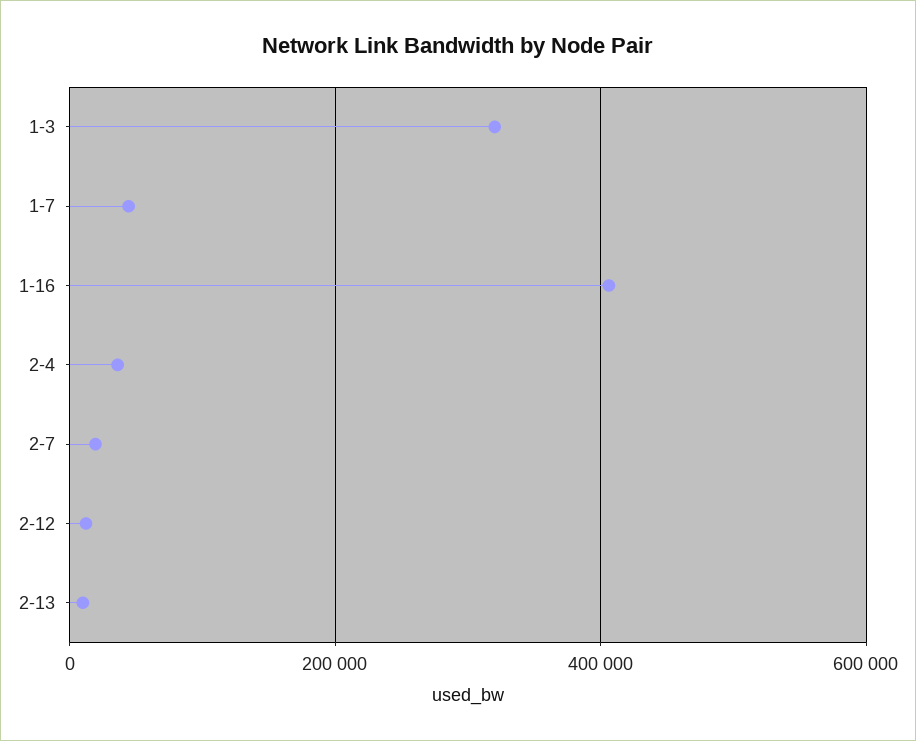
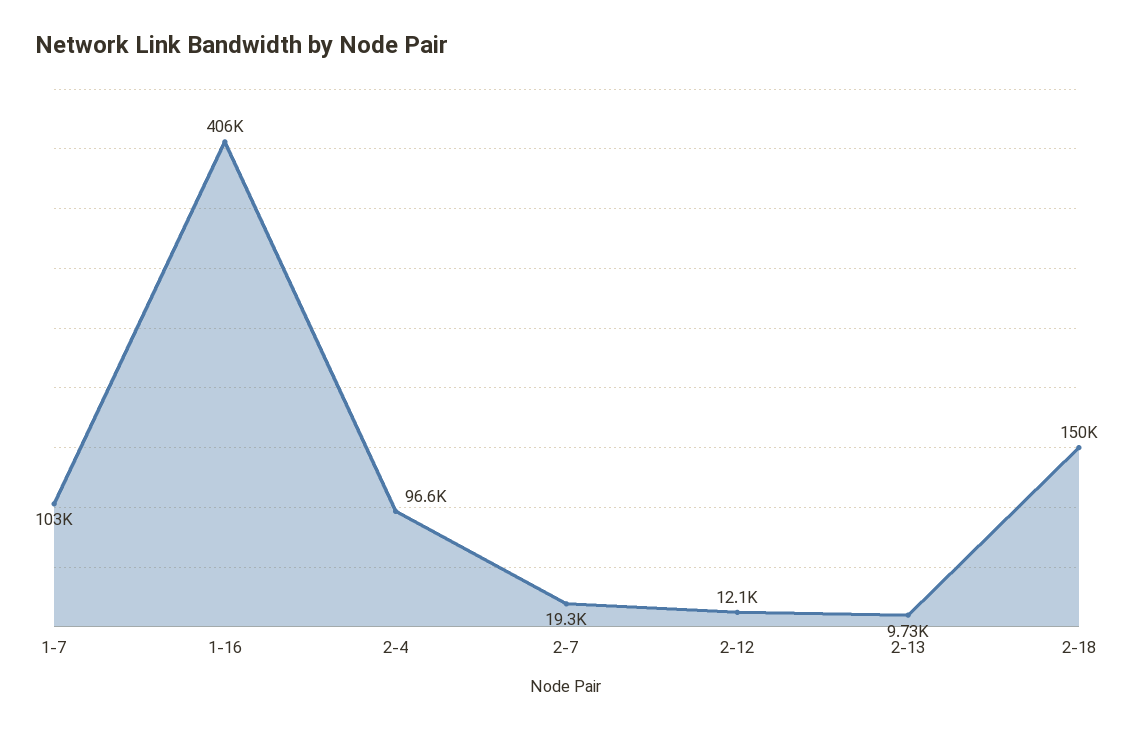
1-3: 320000 -> none
1-7: 40000 -> 103000
2-4: 40000 -> 96600
2-18: none -> 150000

